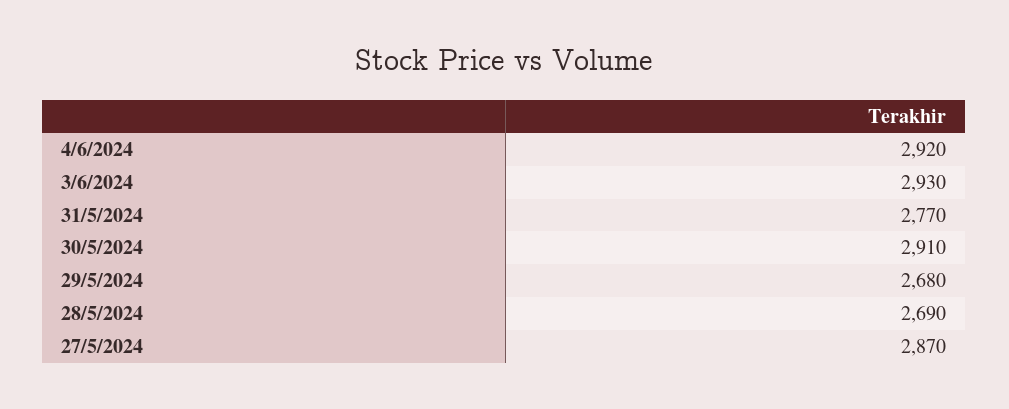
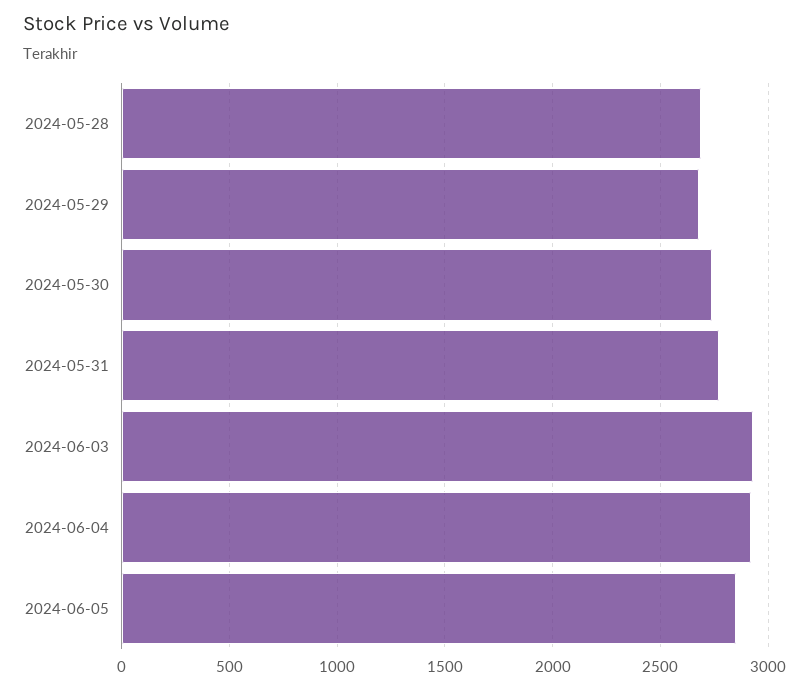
30/5/2024: 2910 -> 2750
27/5/2024: 2870 -> none
2024-06-05: none -> 2850

